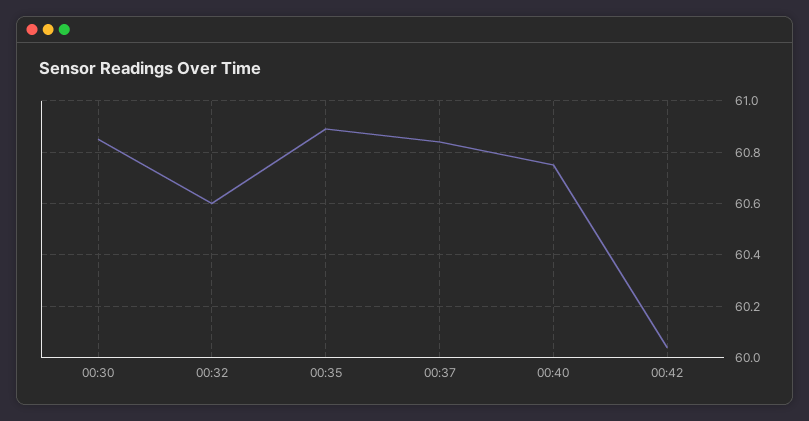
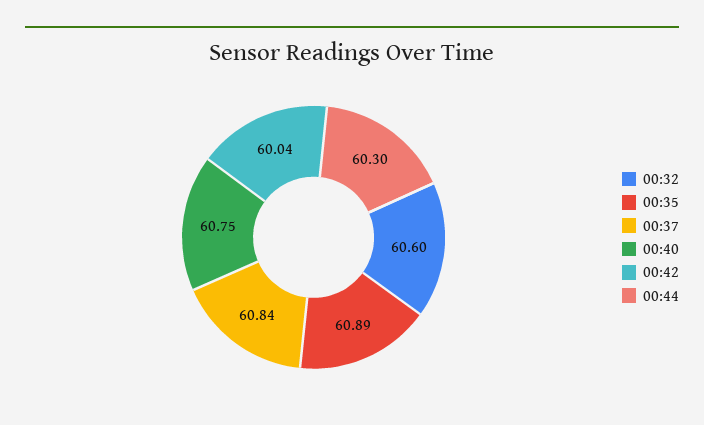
00:30: 60.85 -> none
00:44: none -> 60.3

